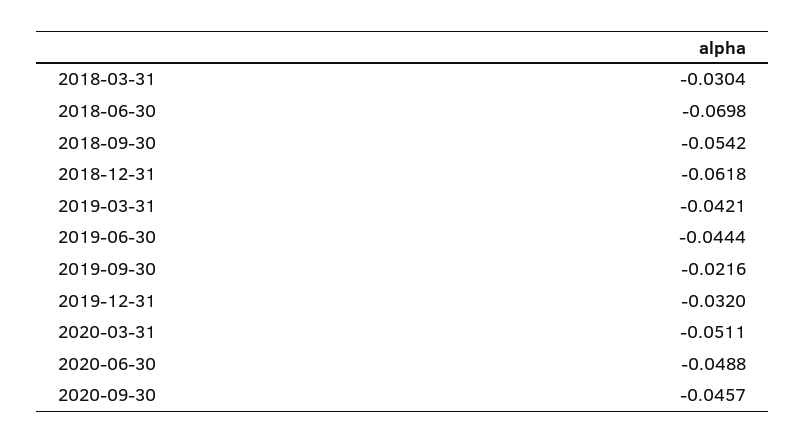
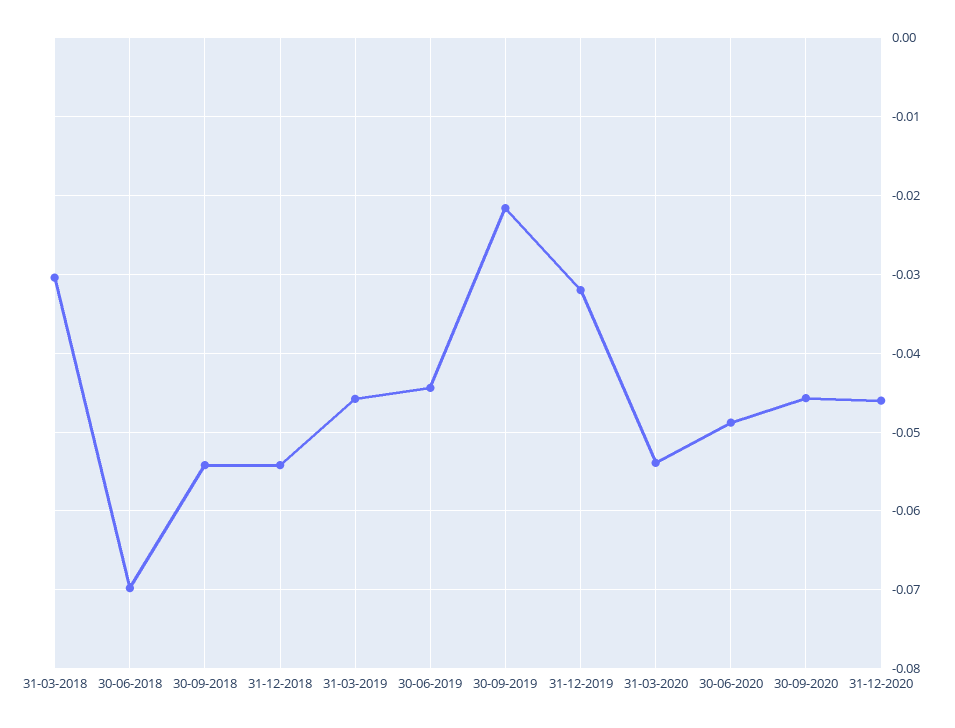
2018-12-31: -0.0618 -> -0.054
2019-03-31: -0.0421 -> -0.046
2020-03-31: -0.0511 -> -0.054
31-12-2020: none -> -0.046

